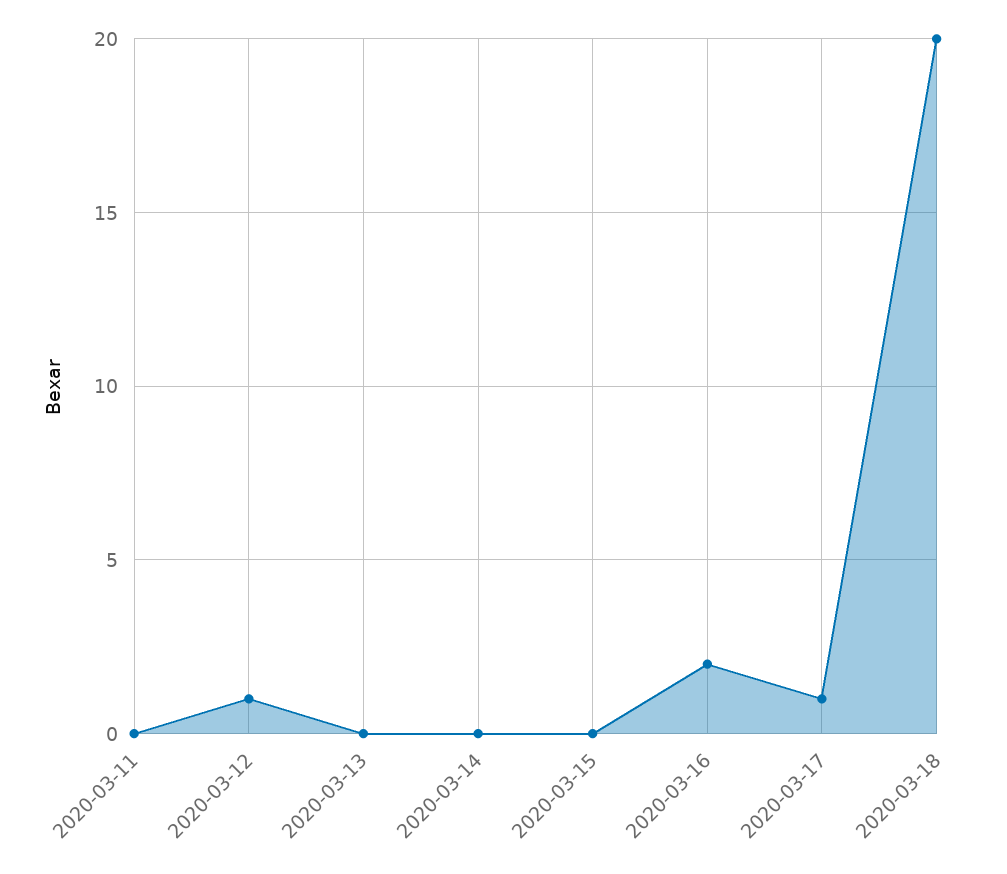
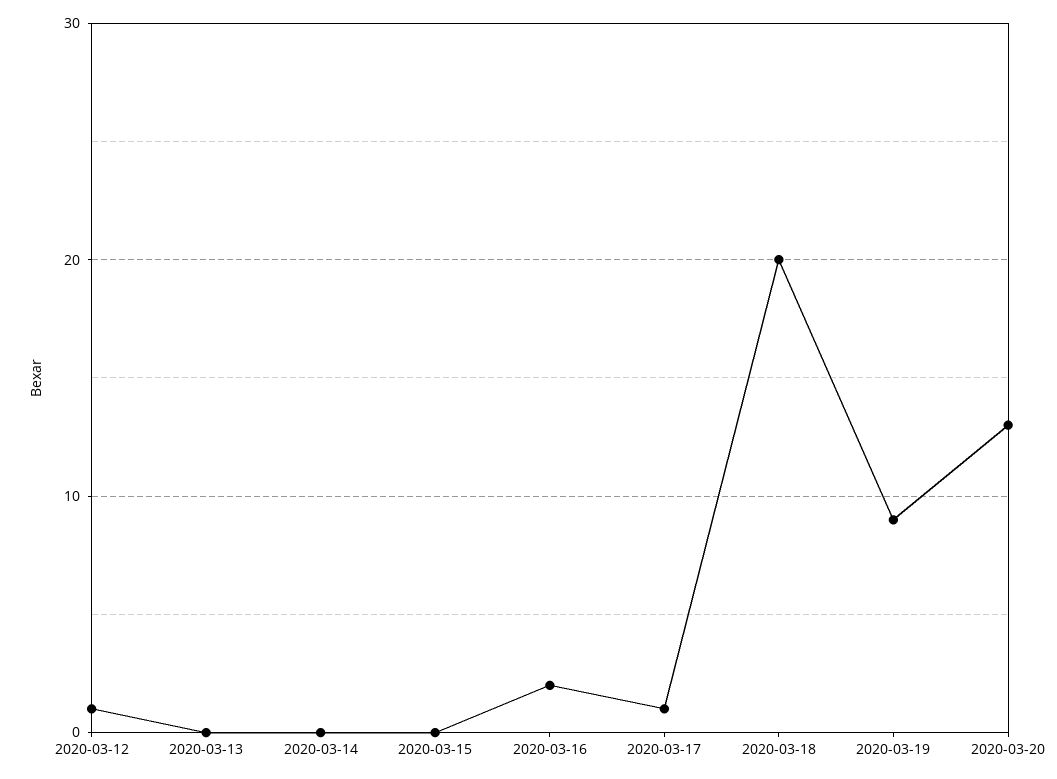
2020-03-11: 0 -> none
2020-03-19: none -> 9
2020-03-20: none -> 13

